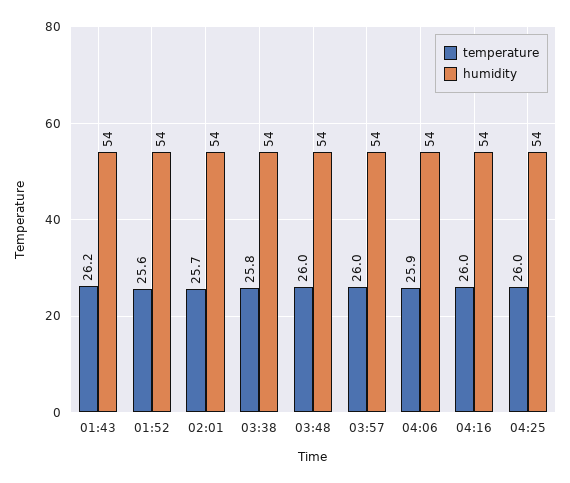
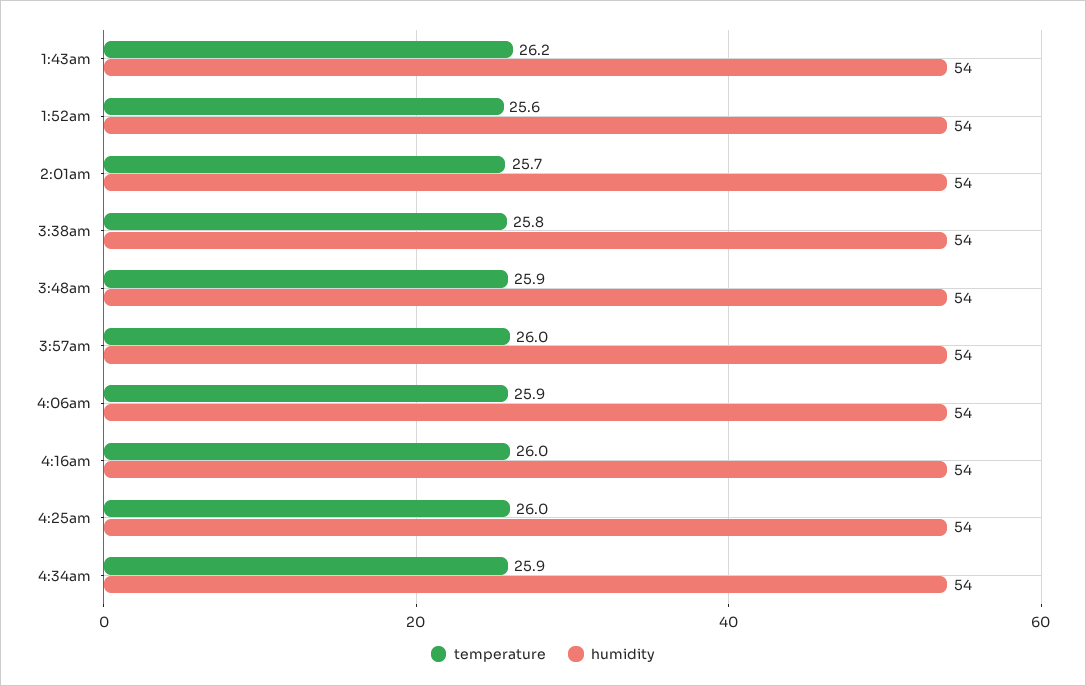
temperature, 03:48: 26 -> 25.9
temperature, 4:34am: none -> 25.9
humidity, 4:34am: none -> 54

